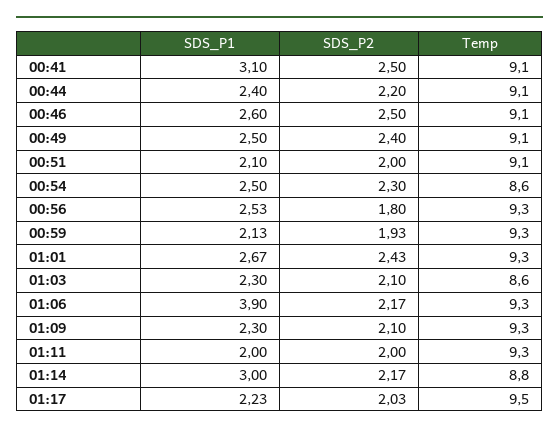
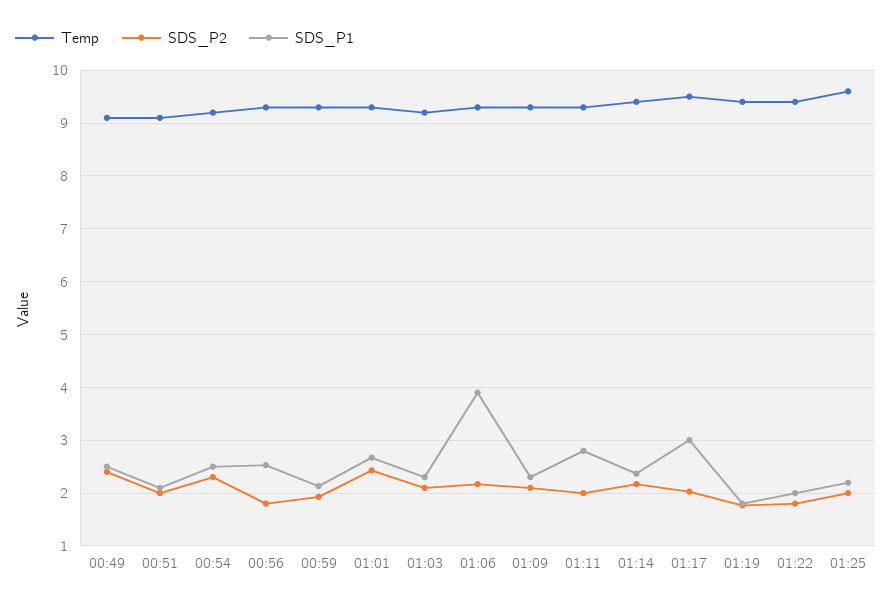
SDS_P1, 00:41: 3.1 -> none
SDS_P2, 00:41: 2.5 -> none
Temp, 00:41: 9.1 -> none
SDS_P1, 00:44: 2.4 -> none
SDS_P2, 00:44: 2.2 -> none
Temp, 00:44: 9.1 -> none
SDS_P1, 00:46: 2.6 -> none
SDS_P2, 00:46: 2.5 -> none
Temp, 00:46: 9.1 -> none
Temp, 00:54: 8.6 -> 9.2
Temp, 01:03: 8.6 -> 9.2
SDS_P1, 01:11: 2 -> 2.8
SDS_P1, 01:14: 3 -> 2.4
Temp, 01:14: 8.8 -> 9.4
SDS_P1, 01:17: 2.23 -> 3
Temp, 01:19: none -> 9.4
SDS_P2, 01:19: none -> 1.8
SDS_P1, 01:19: none -> 1.8
Temp, 01:22: none -> 9.4
SDS_P2, 01:22: none -> 1.8
SDS_P1, 01:22: none -> 2
Temp, 01:25: none -> 9.6
SDS_P2, 01:25: none -> 2
SDS_P1, 01:25: none -> 2.2

